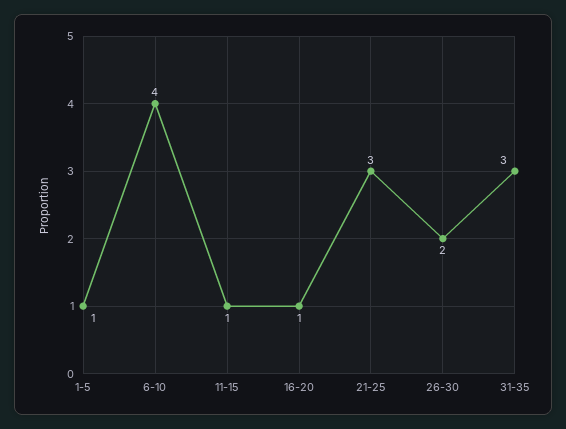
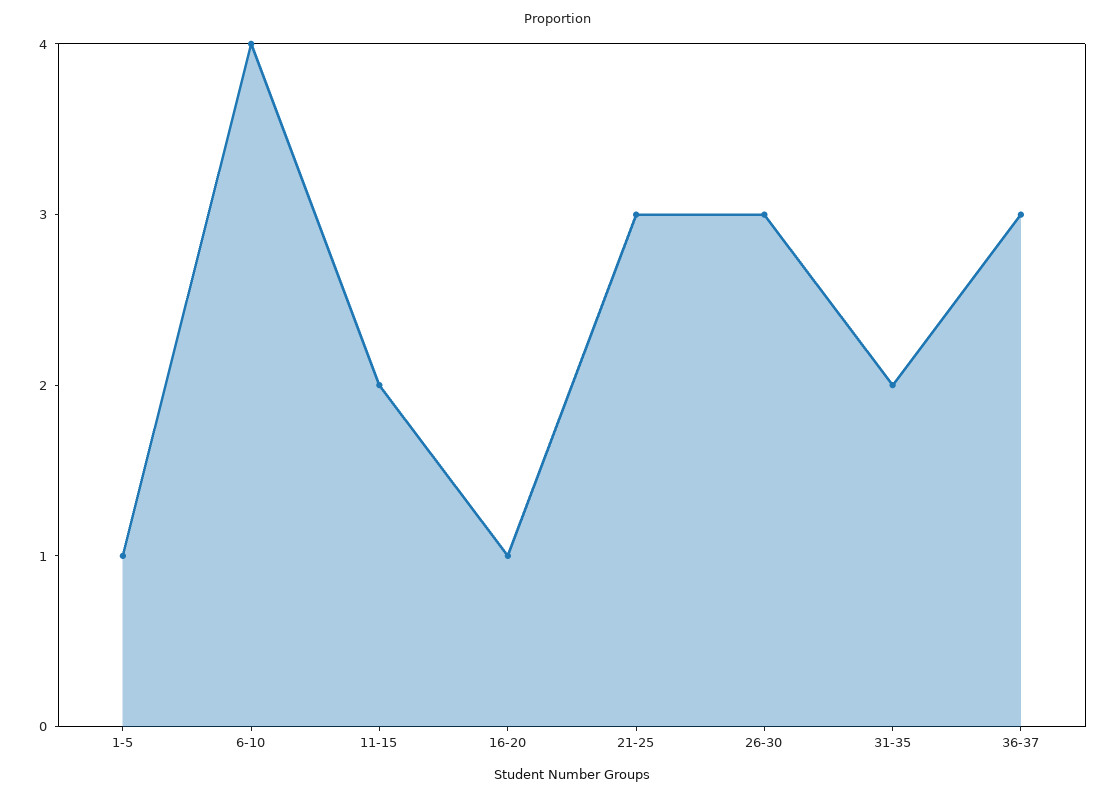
11-15: 1 -> 2
26-30: 2 -> 3
31-35: 3 -> 2
36-37: none -> 3

